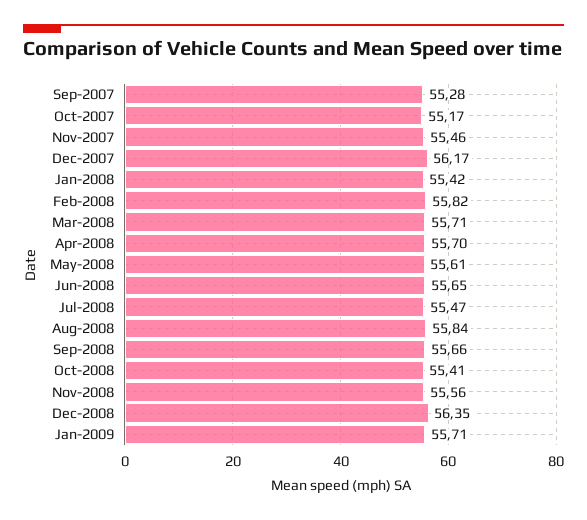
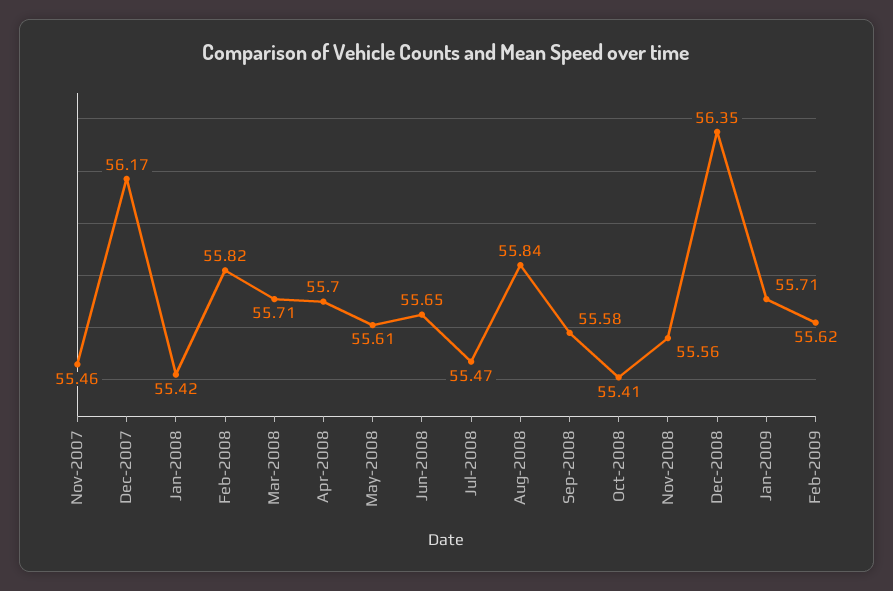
Sep-2007: 55.28 -> none
Oct-2007: 55.17 -> none
Sep-2008: 55.66 -> 55.58
Feb-2009: none -> 55.62

